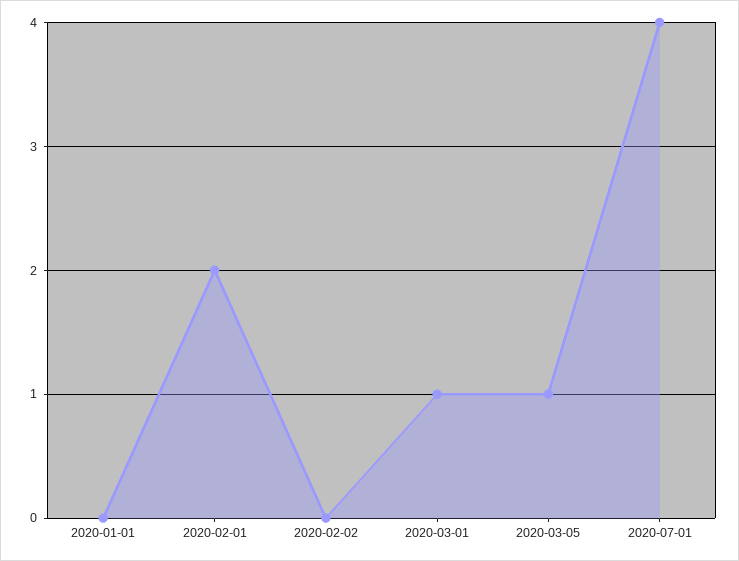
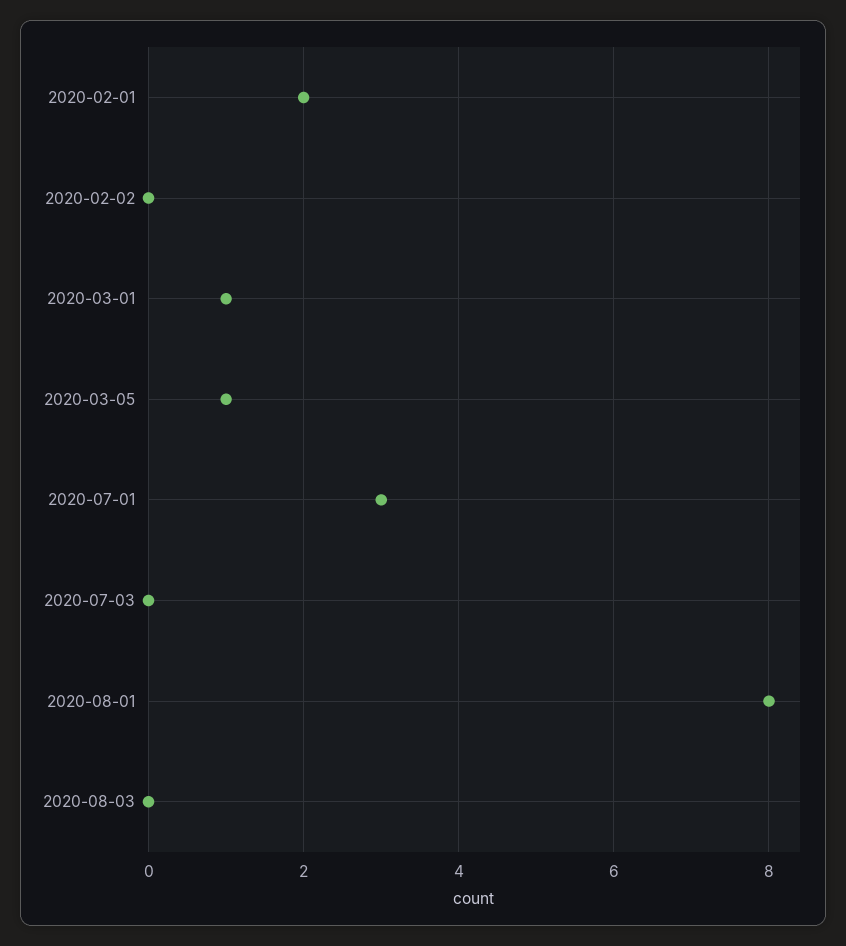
2020-01-01: 0 -> none
2020-07-01: 4 -> 3
2020-07-03: none -> 0
2020-08-01: none -> 8
2020-08-03: none -> 0

